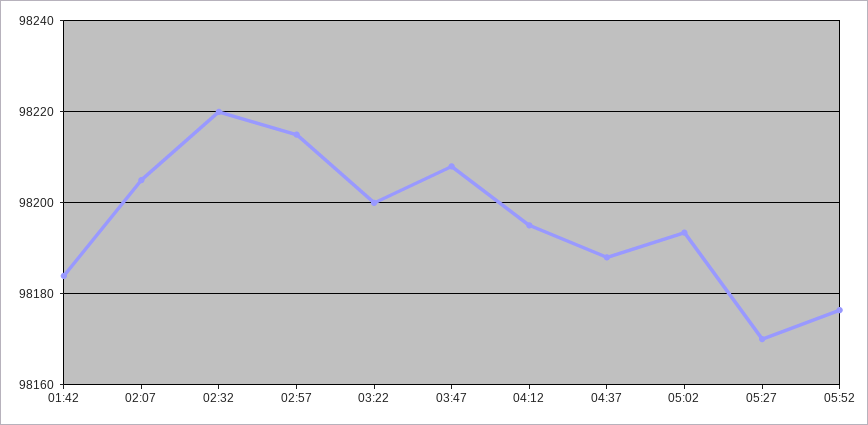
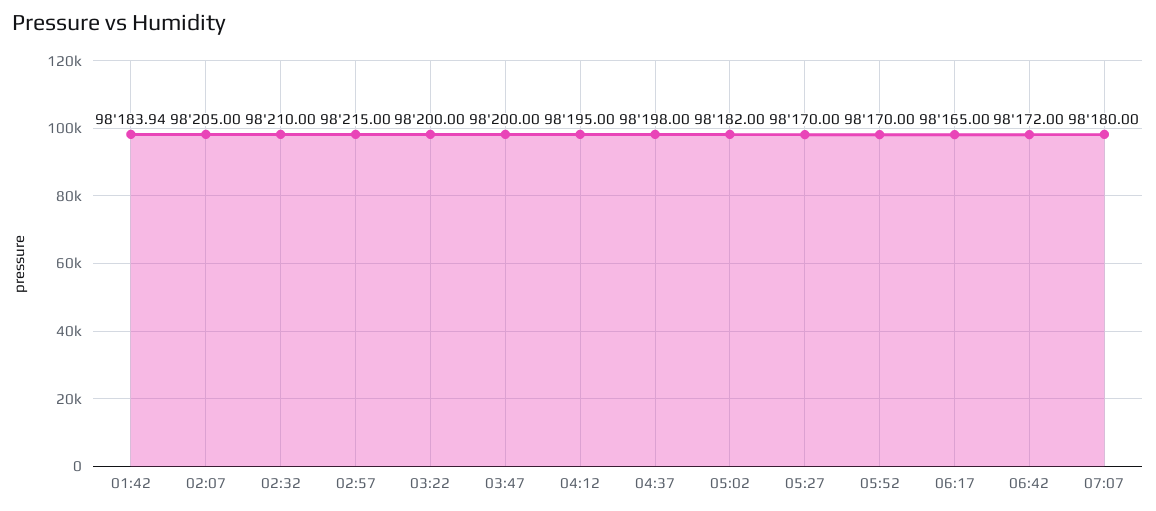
02:32: 98220 -> 98210
03:47: 98208 -> 98200
04:37: 98188 -> 98198
05:02: 98194 -> 98182
05:52: 98176 -> 98170
06:17: none -> 98165
06:42: none -> 98172
07:07: none -> 98180

